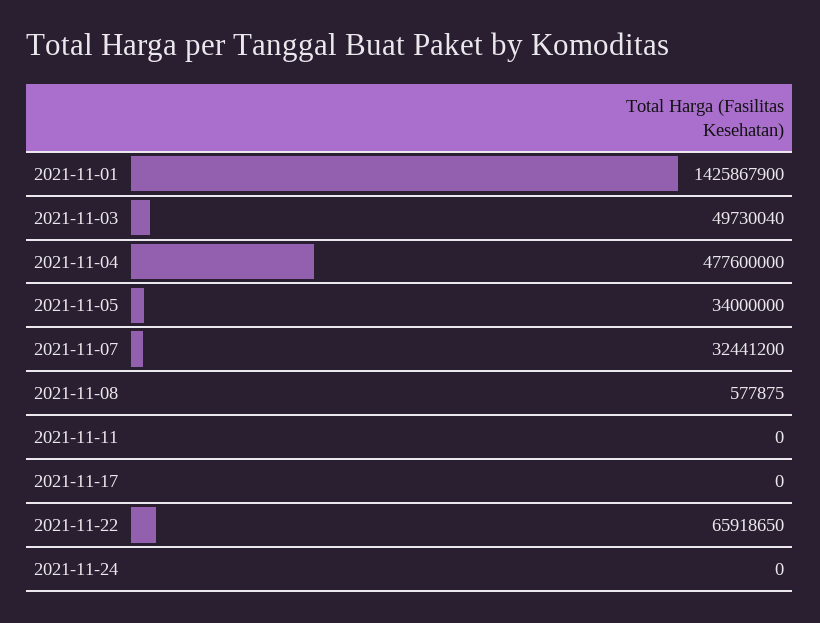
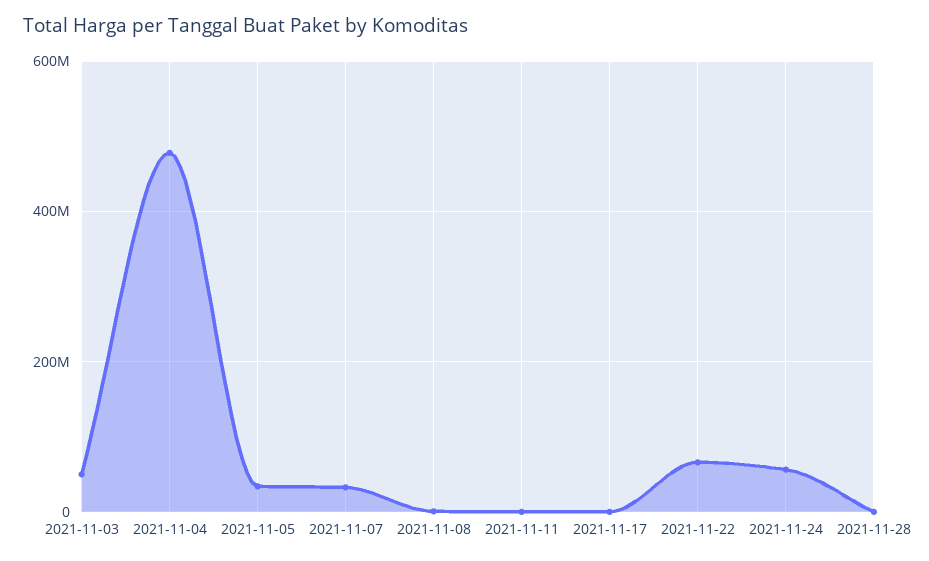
2021-11-01: 1425867900 -> none
2021-11-24: 0 -> 60000000
2021-11-28: none -> 0

